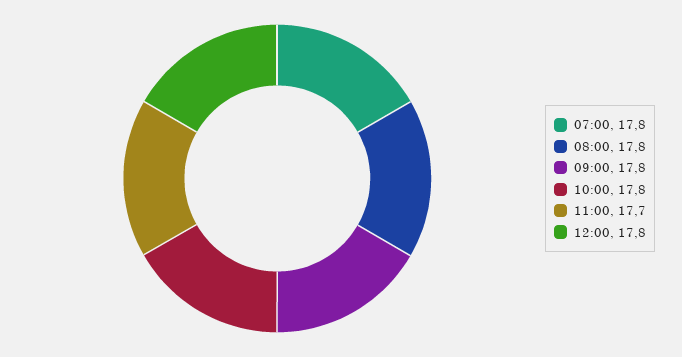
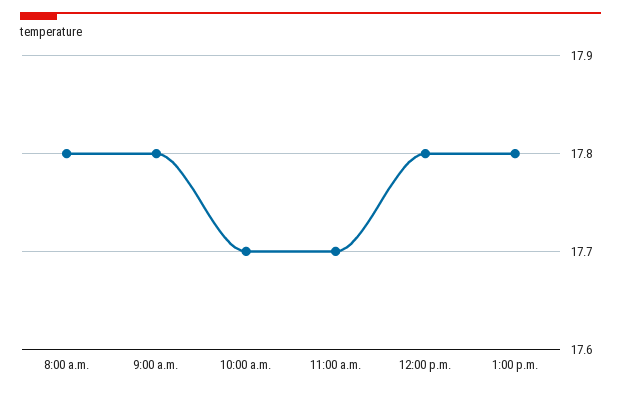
07:00: 17.8 -> none
10:00: 17.8 -> 17.7
1:00 p.m.: none -> 17.8

